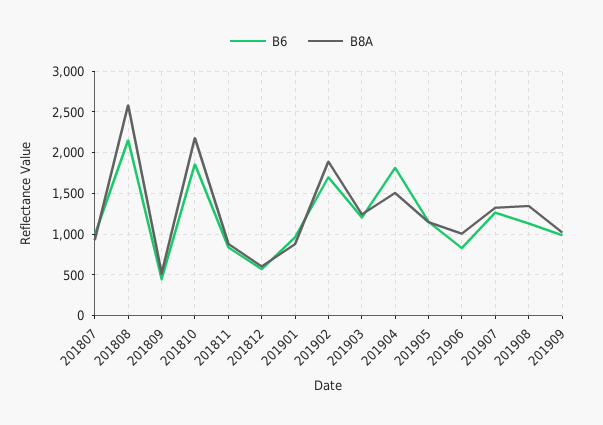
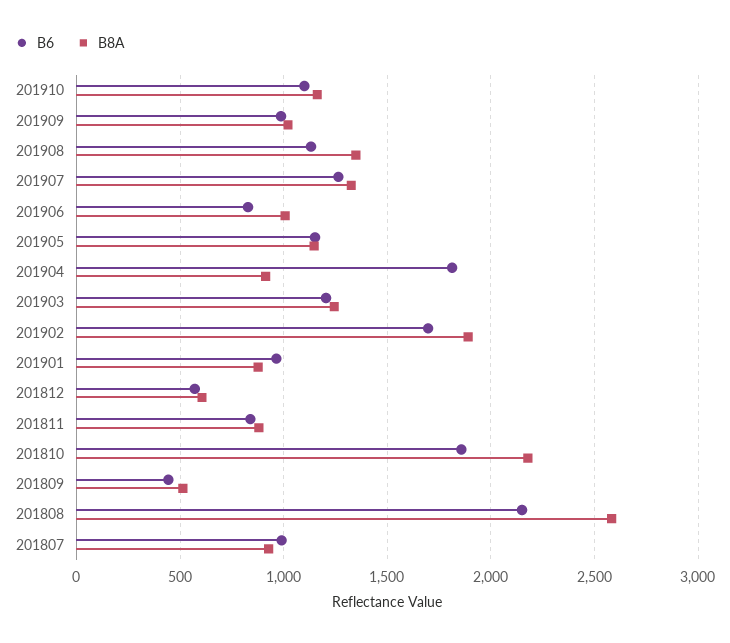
B8A, 201904: 1500 -> 900
B6, 201910: none -> 1100
B8A, 201910: none -> 1150

